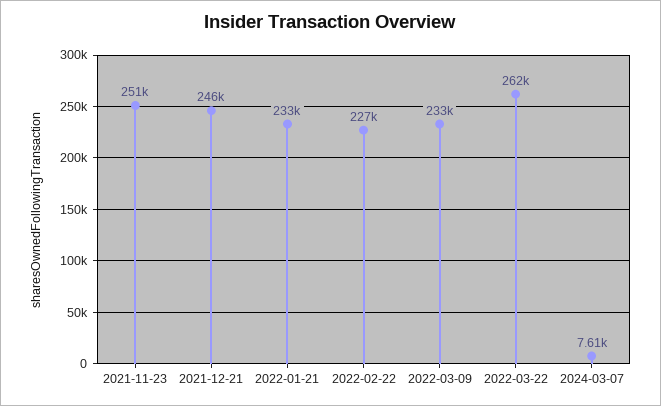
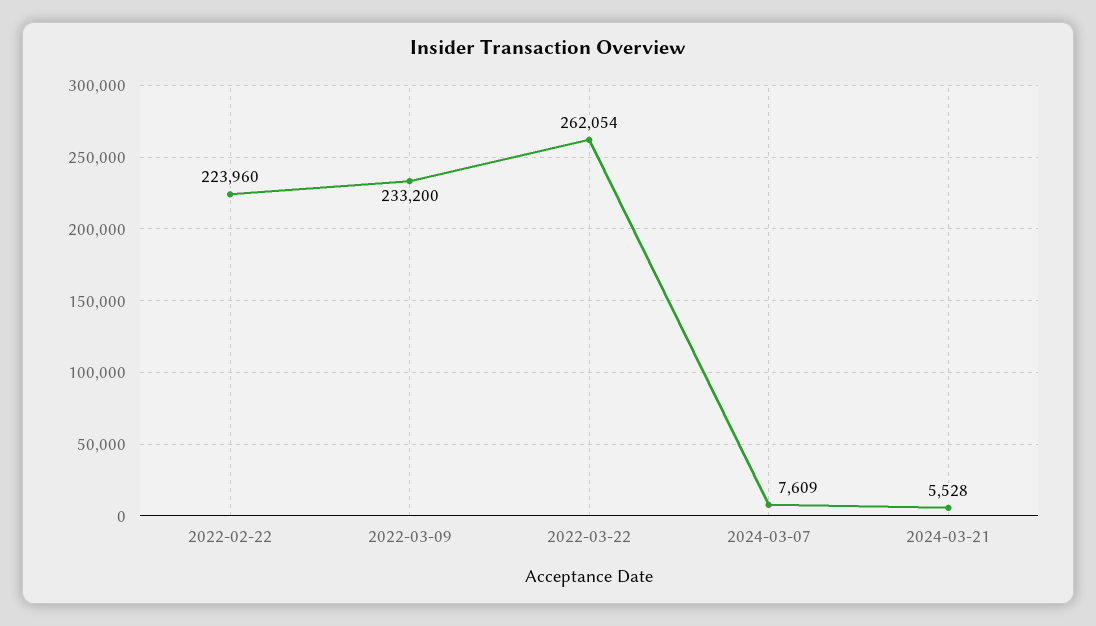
2021-11-23: 251000 -> none
2021-12-21: 246000 -> none
2022-01-21: 233000 -> none
2022-02-22: 227000 -> 223960
2024-03-21: none -> 5528

